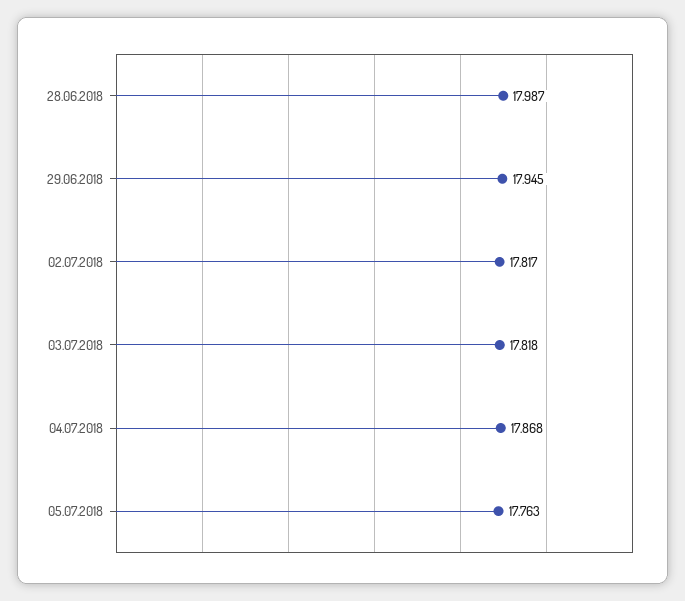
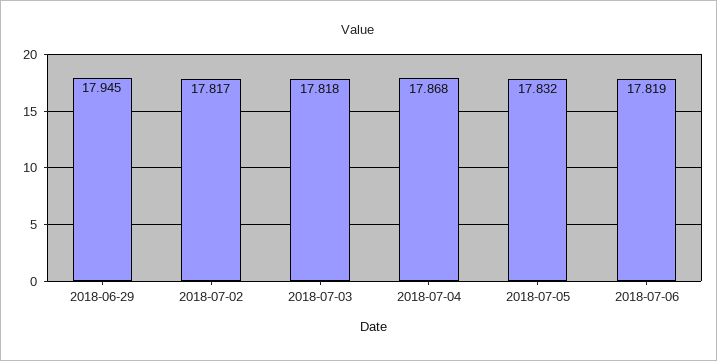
28.06.2018: 17.987 -> none
05.07.2018: 17.763 -> 17.832
2018-07-06: none -> 17.819

